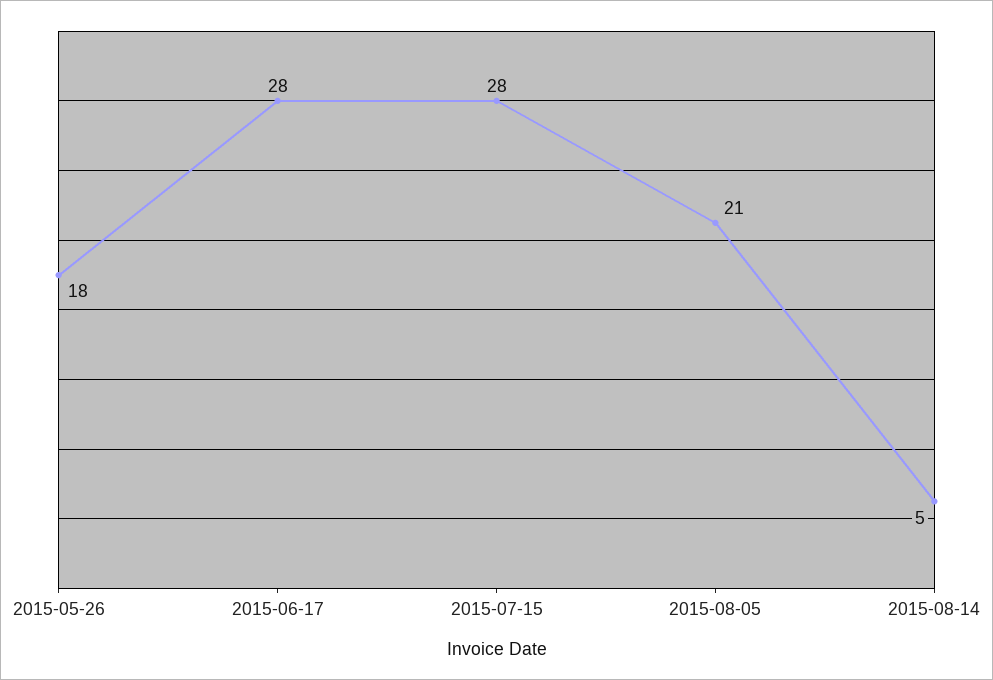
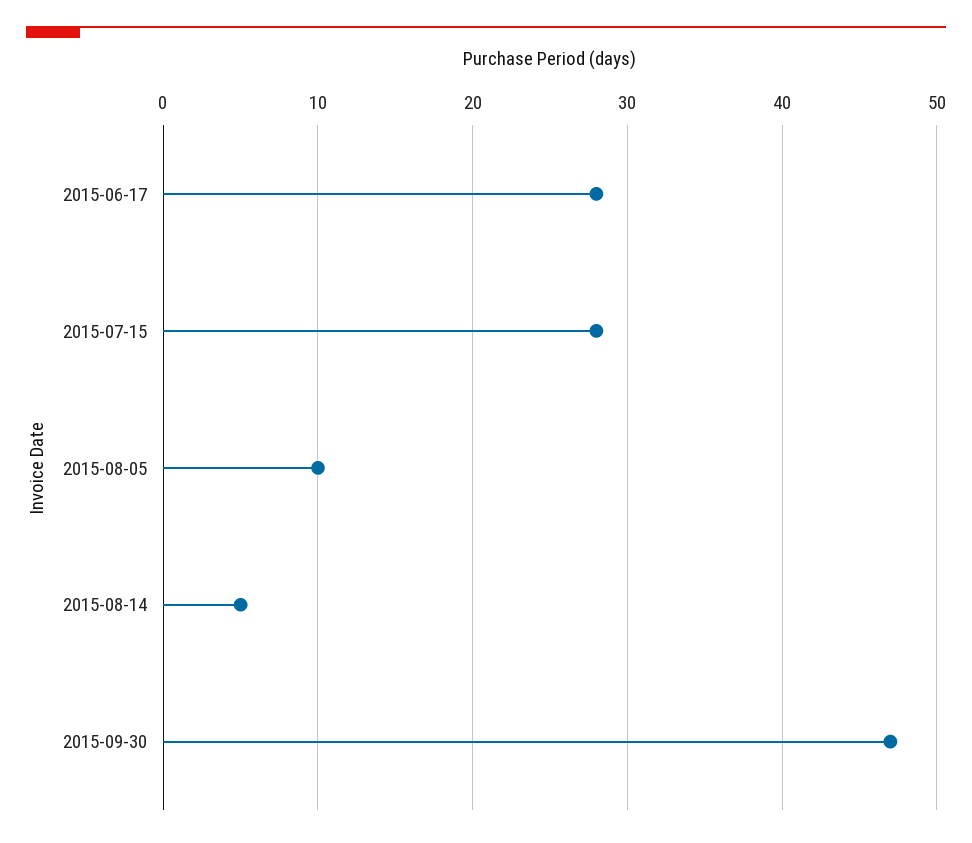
2015-05-26: 18 -> none
2015-08-05: 21 -> 10
2015-09-30: none -> 47

